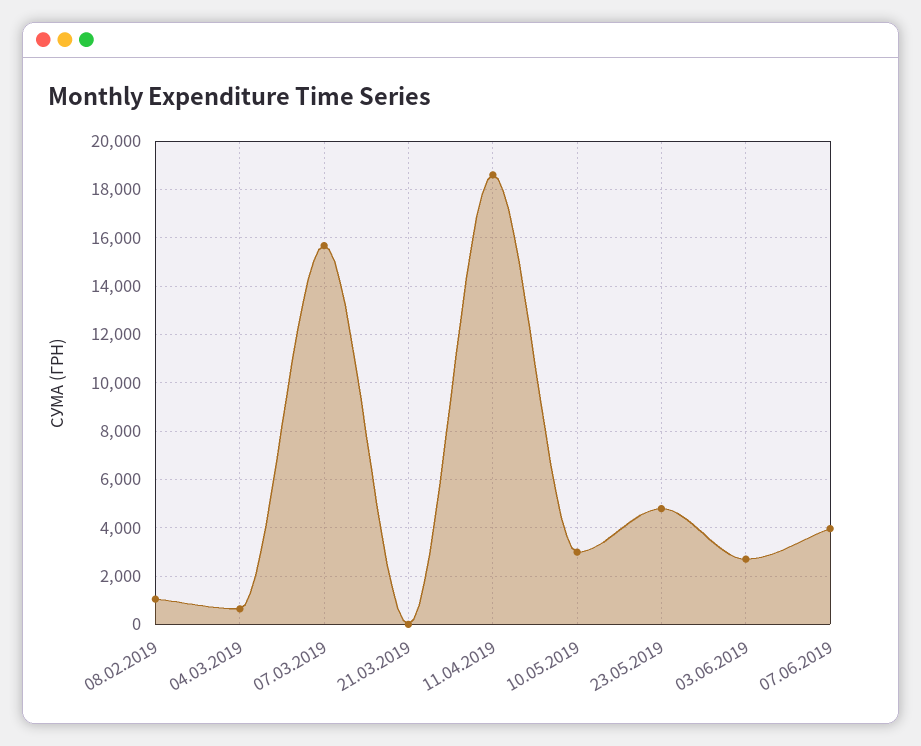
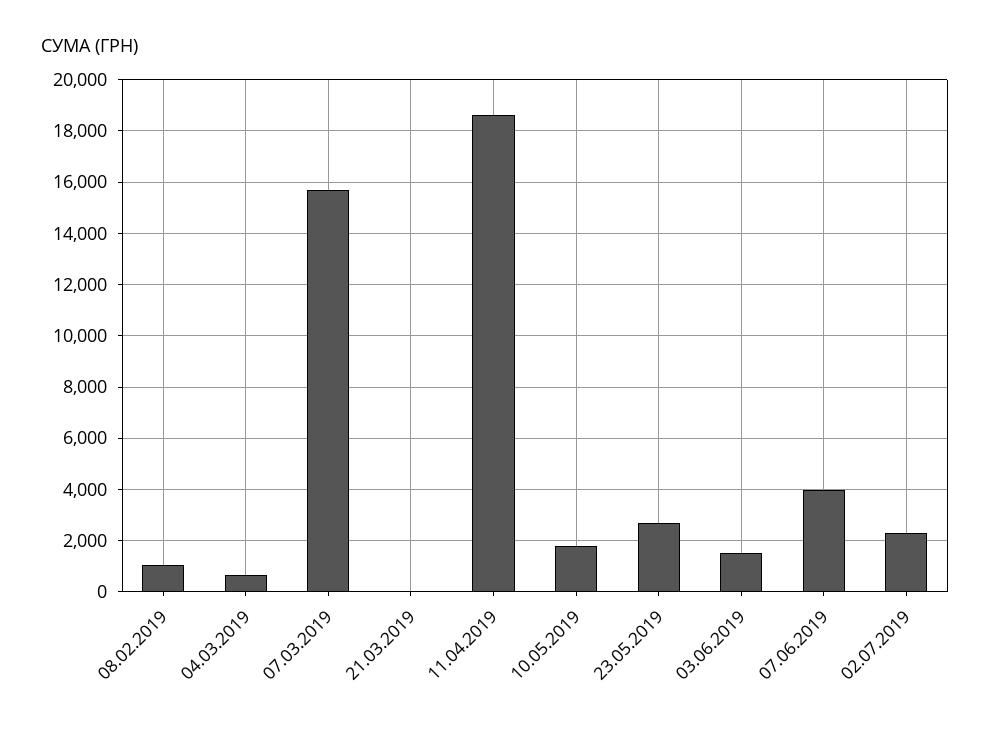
10.05.2019: 3000 -> 1750
23.05.2019: 4750 -> 2750
03.06.2019: 2750 -> 1500
02.07.2019: none -> 2250

